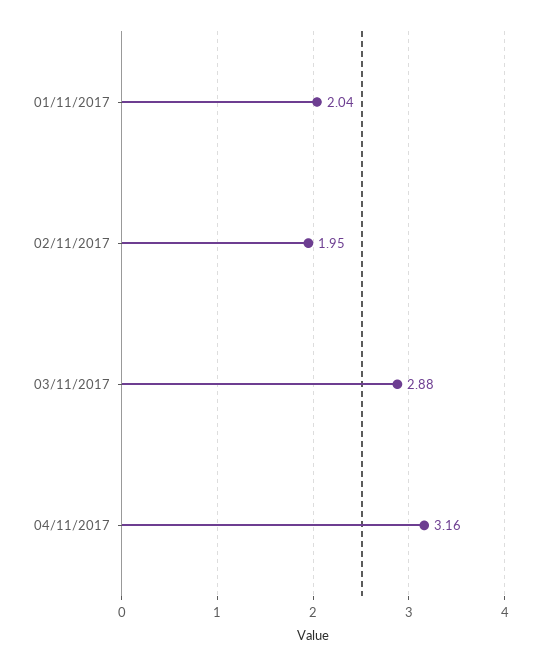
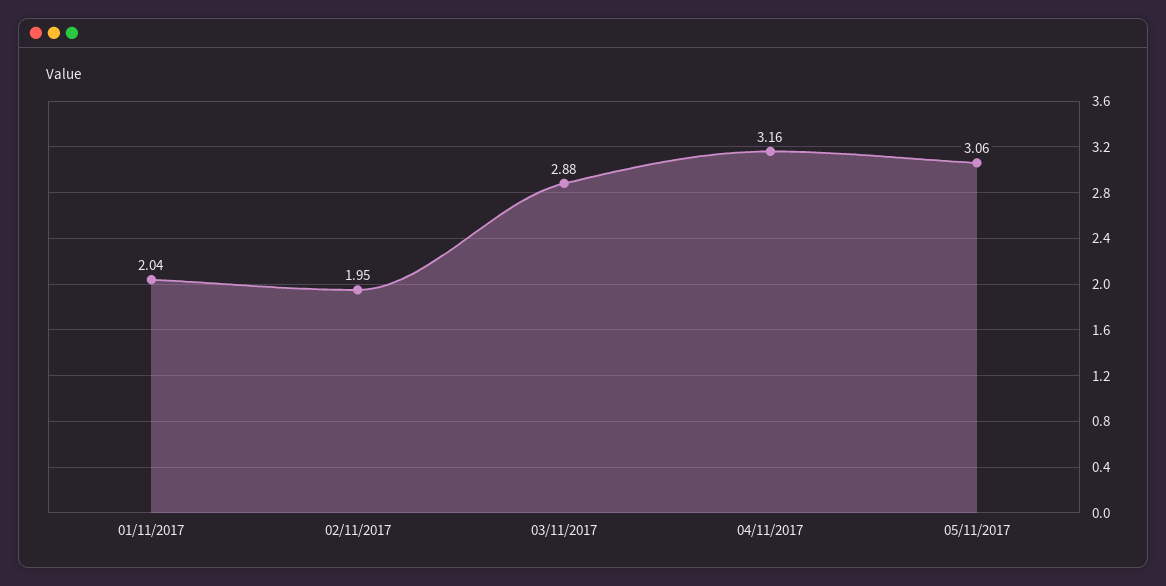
05/11/2017: none -> 3.06

